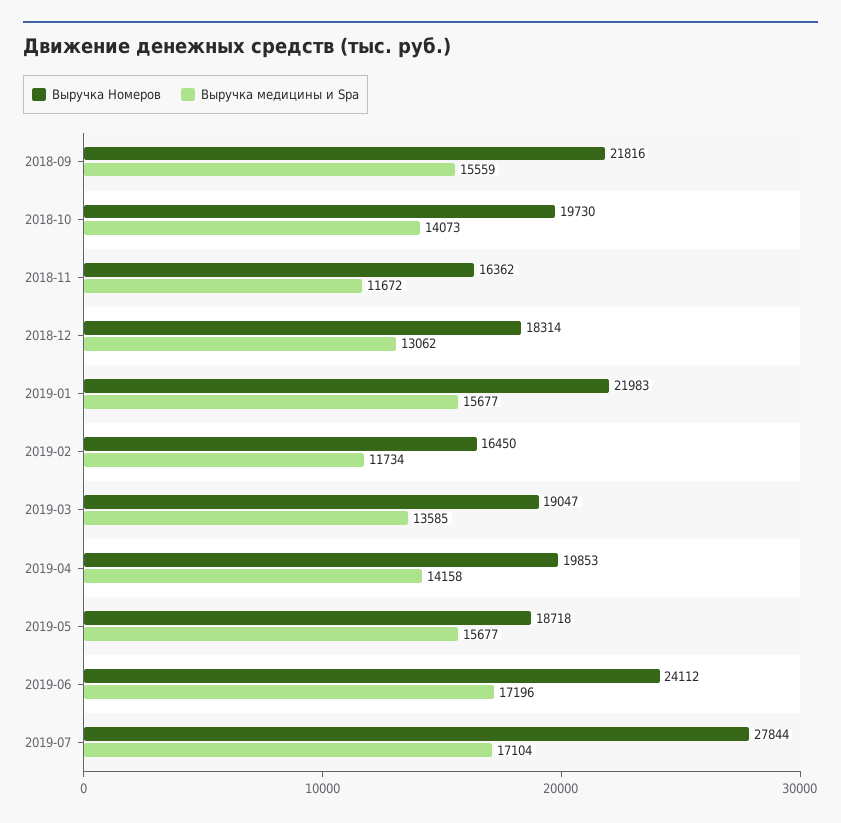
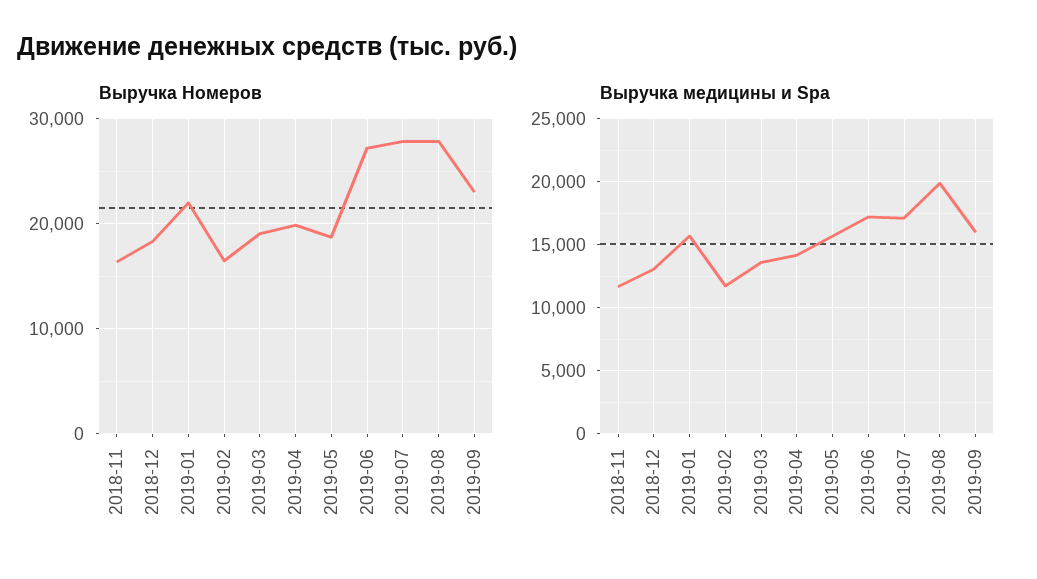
Выручка Номеров, 2018-09: 21816 -> none
Выручка медицины и Spa, 2018-09: 15559 -> none
Выручка Номеров, 2018-10: 19730 -> none
Выручка медицины и Spa, 2018-10: 14073 -> none
Выручка Номеров, 2019-06: 24112 -> 27000
Выручка Номеров, 2019-08: none -> 28000
Выручка Номеров, 2019-09: none -> 23000
Выручка медицины и Spa, 2019-08: none -> 20000
Выручка медицины и Spa, 2019-09: none -> 16000

